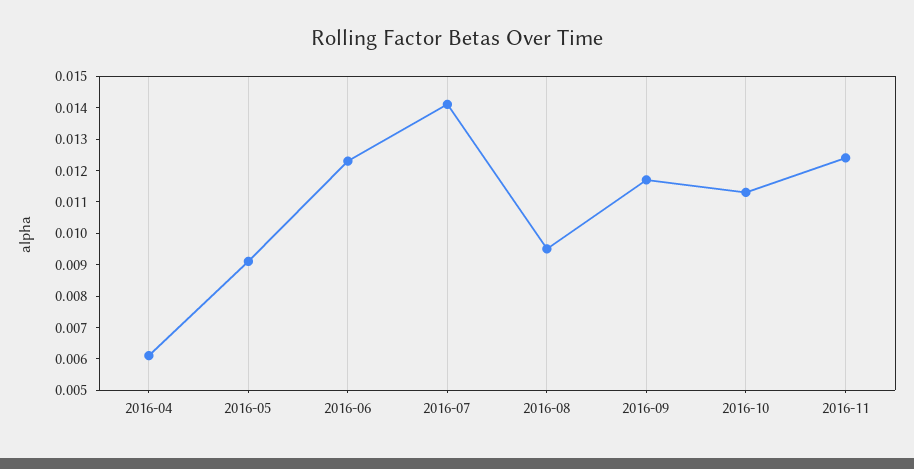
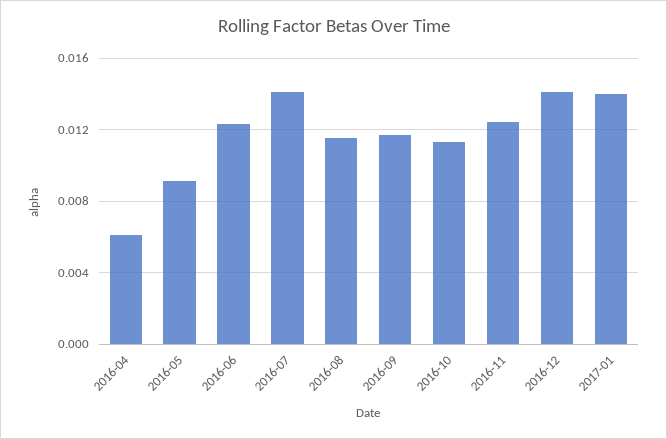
2016-08: 0.0095 -> 0.0115
2016-12: none -> 0.014
2017-01: none -> 0.014

